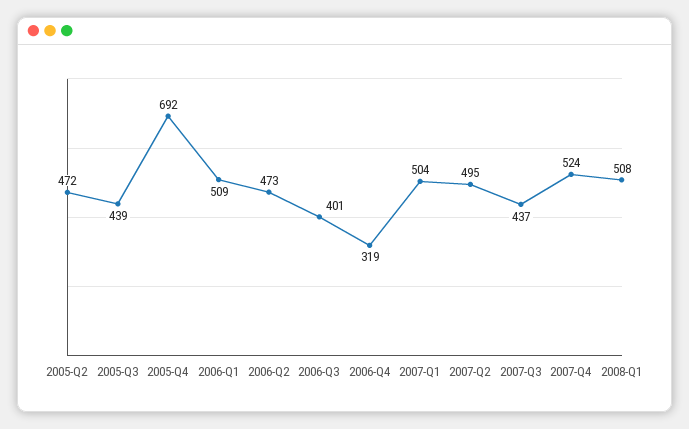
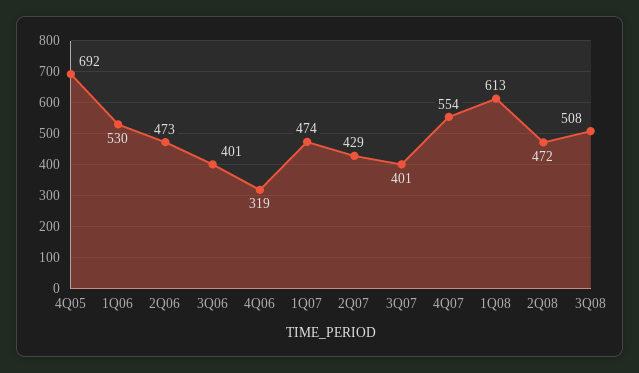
2005-Q2: 472 -> none
2005-Q3: 439 -> none
2006-Q1: 509 -> 530
2007-Q1: 504 -> 474
2007-Q2: 495 -> 429
2007-Q3: 437 -> 401
2007-Q4: 524 -> 554
2008-Q1: 508 -> 613
2Q08: none -> 472
3Q08: none -> 508

